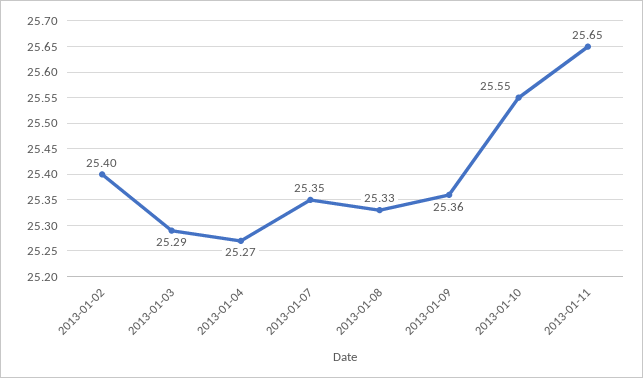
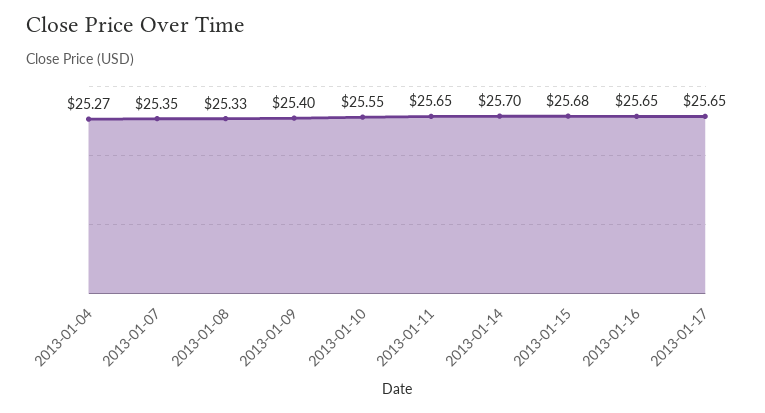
2013-01-02: 25.4 -> none
2013-01-03: 25.29 -> none
2013-01-09: 25.36 -> 25.4
2013-01-14: none -> 25.7
2013-01-15: none -> 25.68
2013-01-16: none -> 25.65
2013-01-17: none -> 25.65

